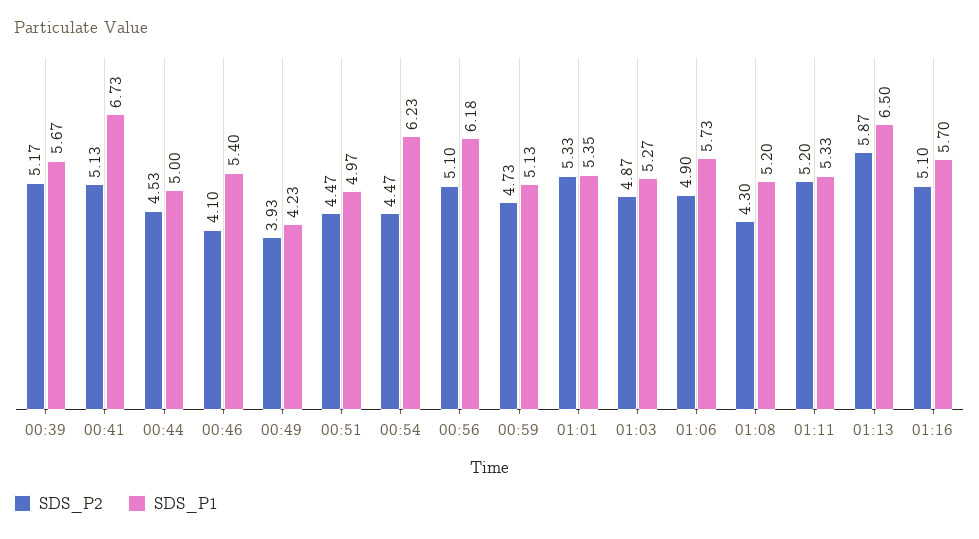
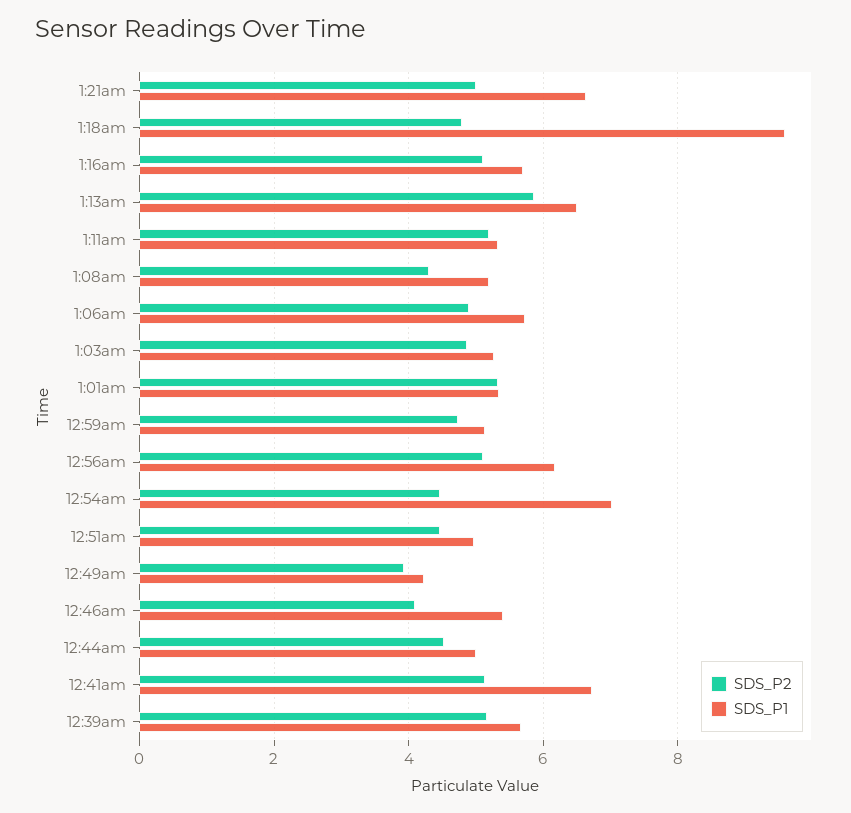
SDS_P1, 00:54: 6.23 -> 7
SDS_P2, 1:21am: none -> 5
SDS_P1, 1:21am: none -> 6.6
SDS_P2, 1:18am: none -> 4.8
SDS_P1, 1:18am: none -> 9.6

